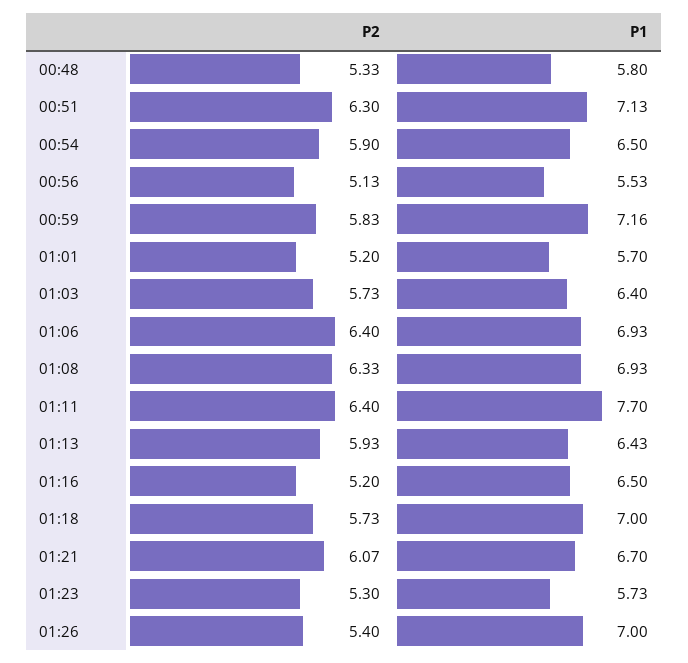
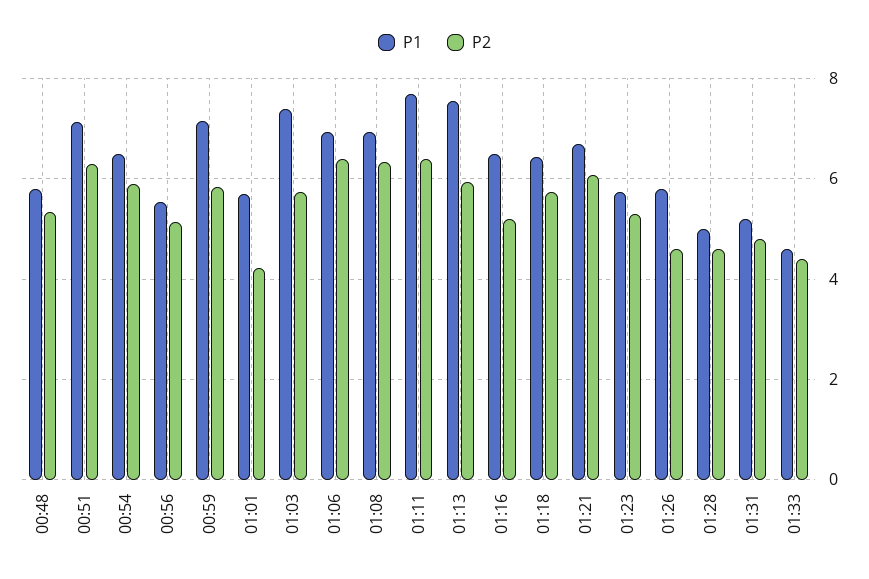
P2, 01:01: 5.2 -> 4.2
P1, 01:03: 6.4 -> 7.4
P1, 01:13: 6.43 -> 7.6
P1, 01:18: 7 -> 6.4
P2, 01:26: 5.4 -> 4.6
P1, 01:26: 7 -> 5.8
P1, 01:28: none -> 5
P2, 01:28: none -> 4.6
P1, 01:31: none -> 5.2
P2, 01:31: none -> 4.8
P1, 01:33: none -> 4.6
P2, 01:33: none -> 4.4

